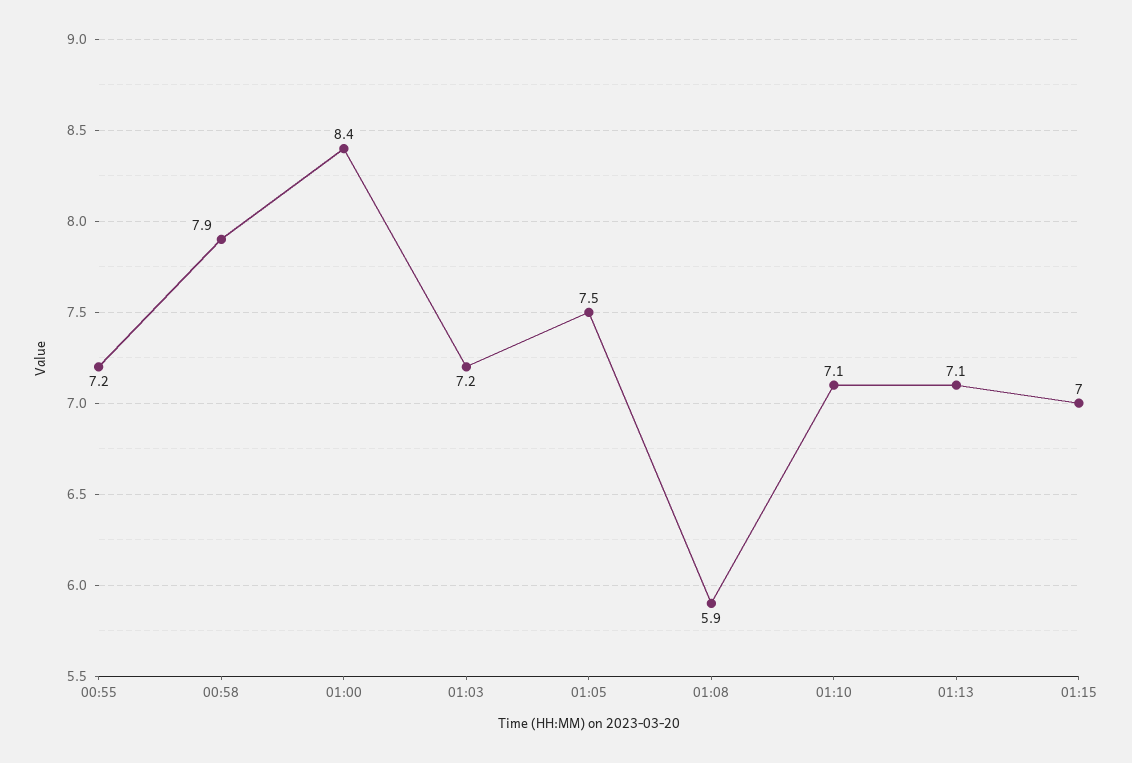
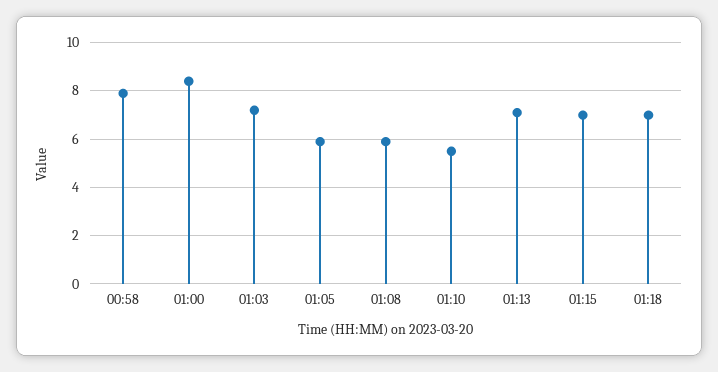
00:55: 7.2 -> none
01:05: 7.5 -> 6
01:10: 7.1 -> 5.5
01:18: none -> 7

